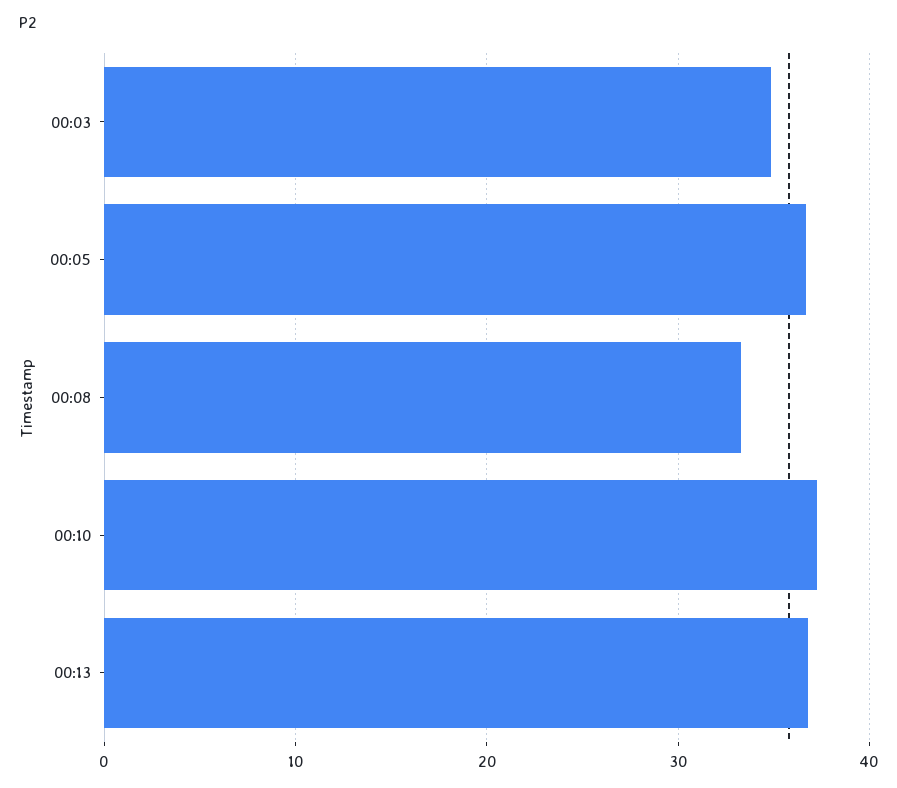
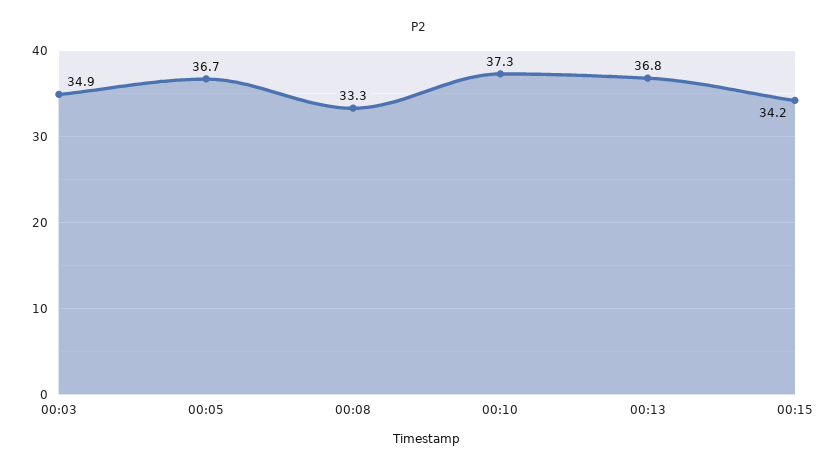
00:15: none -> 34.2

